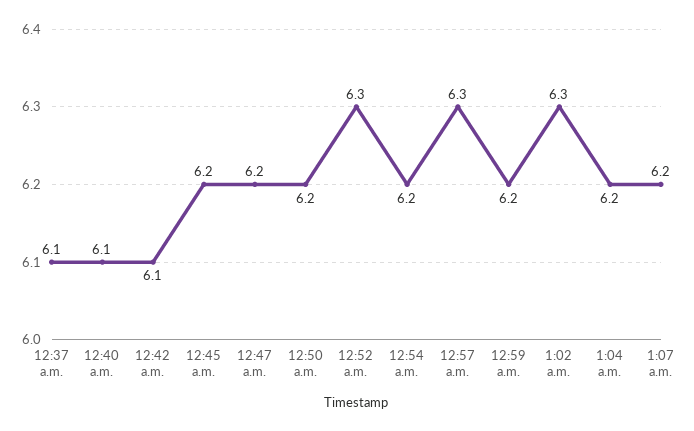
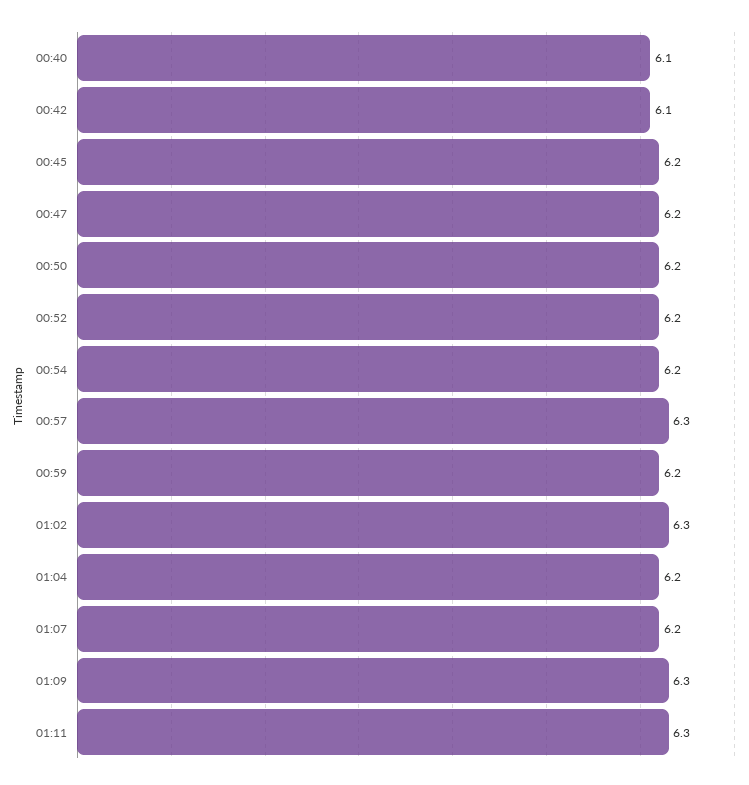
12:37 a.m.: 6.1 -> none
12:52 a.m.: 6.3 -> 6.2
01:09: none -> 6.3
01:11: none -> 6.3

